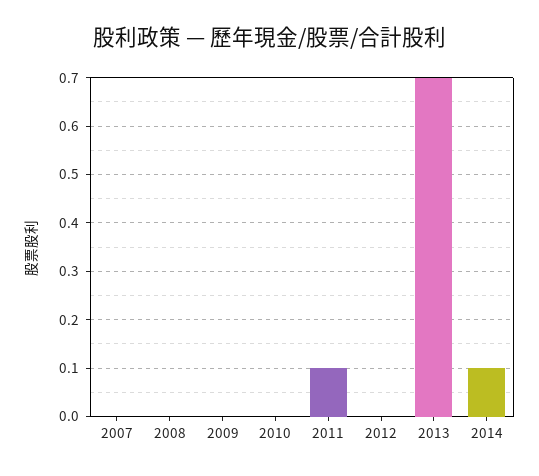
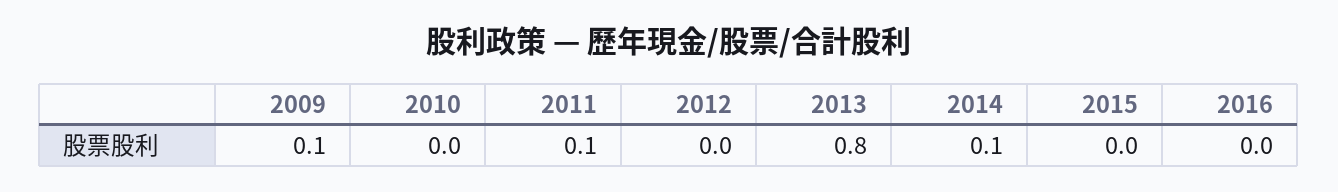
2007: 0 -> none
2008: 0 -> none
2009: 0 -> 0.1
2013: 0.7 -> 0.8
2015: none -> 0
2016: none -> 0

